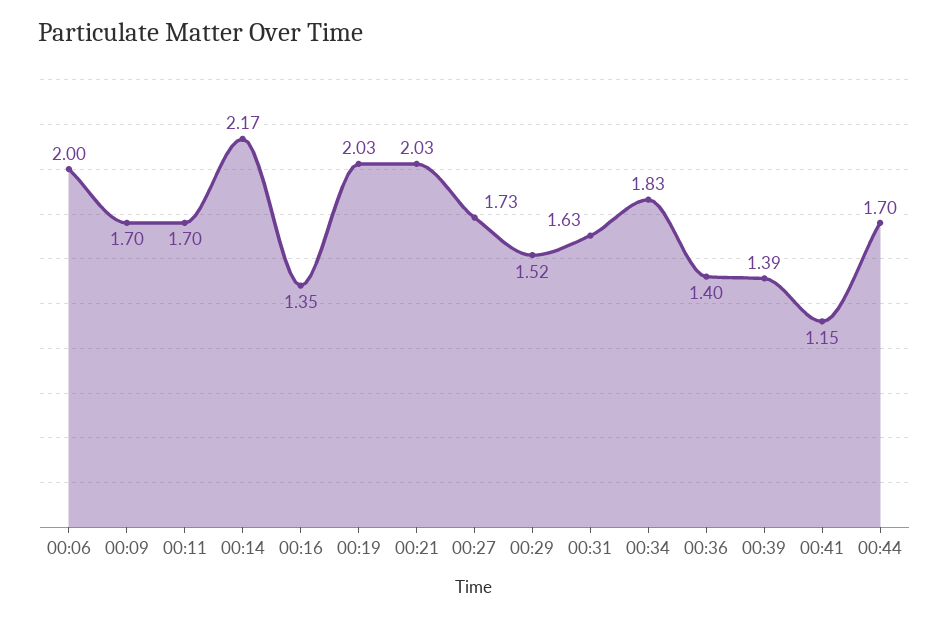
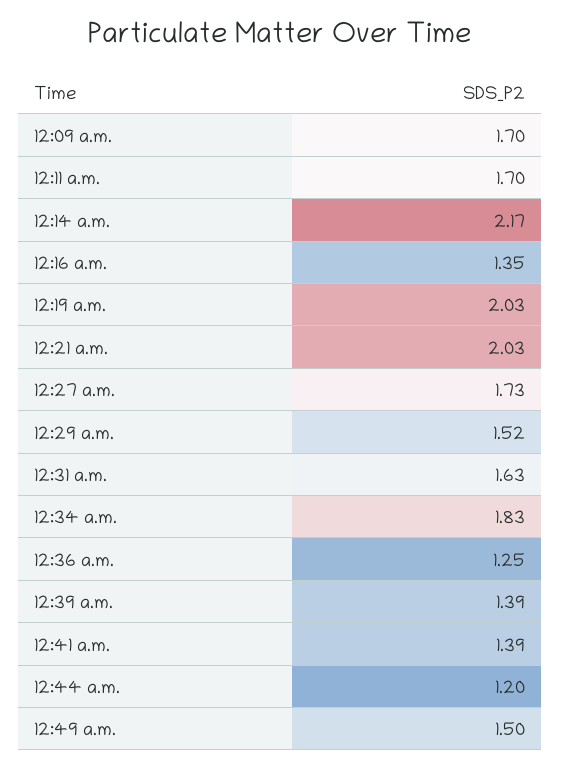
00:06: 2 -> none
00:36: 1.4 -> 1.25
00:41: 1.15 -> 1.39
00:44: 1.7 -> 1.2
12:49 a.m.: none -> 1.5

